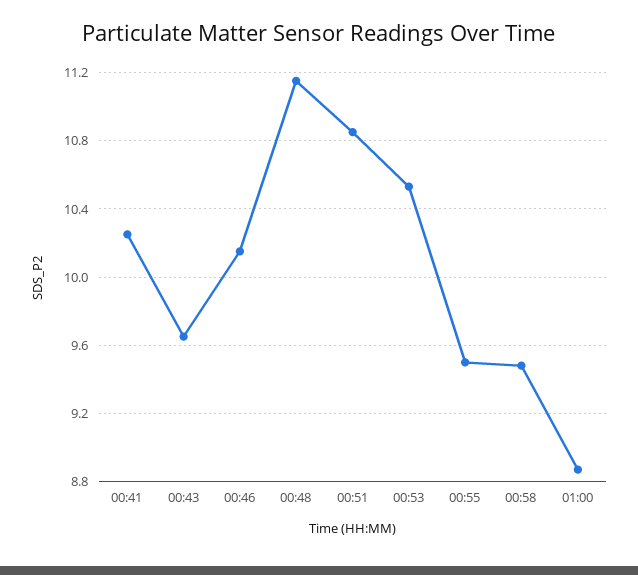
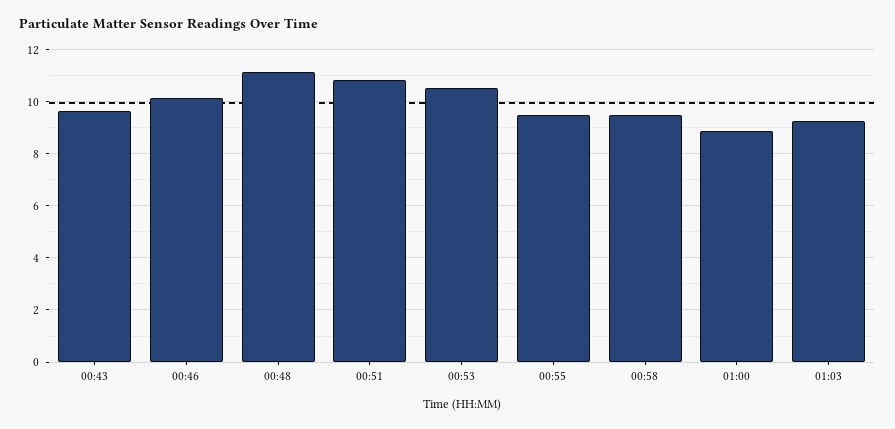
00:41: 10.25 -> none
01:03: none -> 9.25

